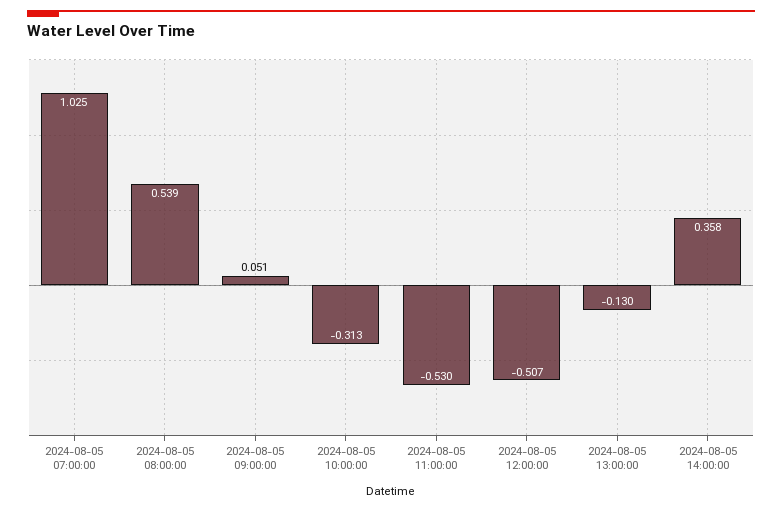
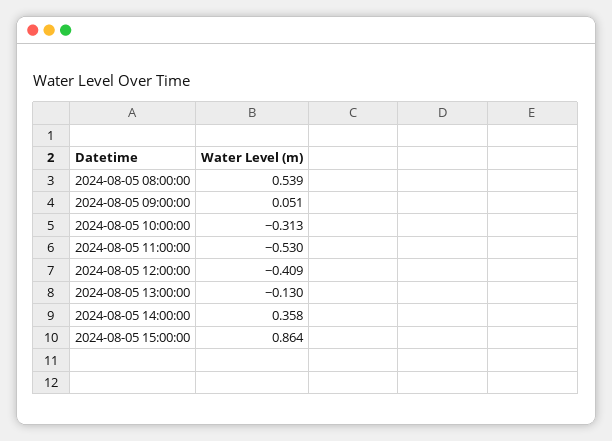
2024-08-05 07:00:00: 1.025 -> none
2024-08-05 12:00:00: -0.507 -> -0.409
2024-08-05 15:00:00: none -> 0.864

